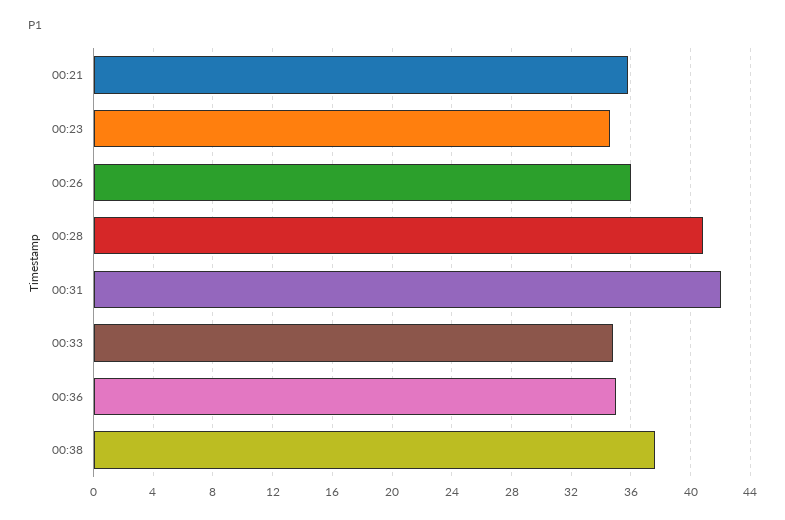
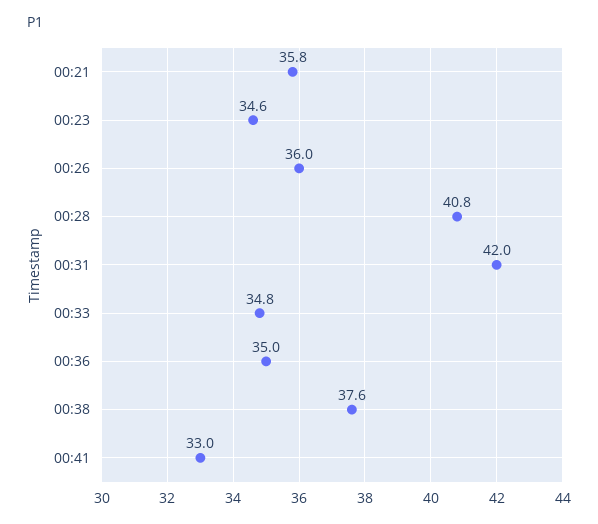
00:41: none -> 33

